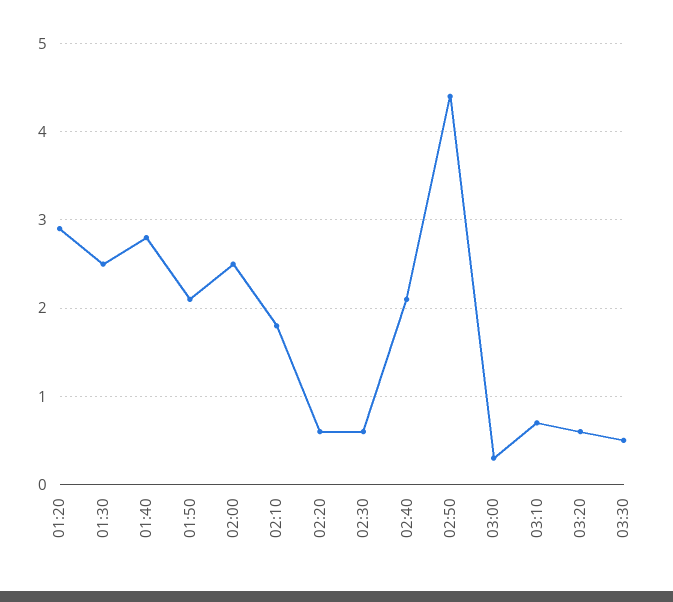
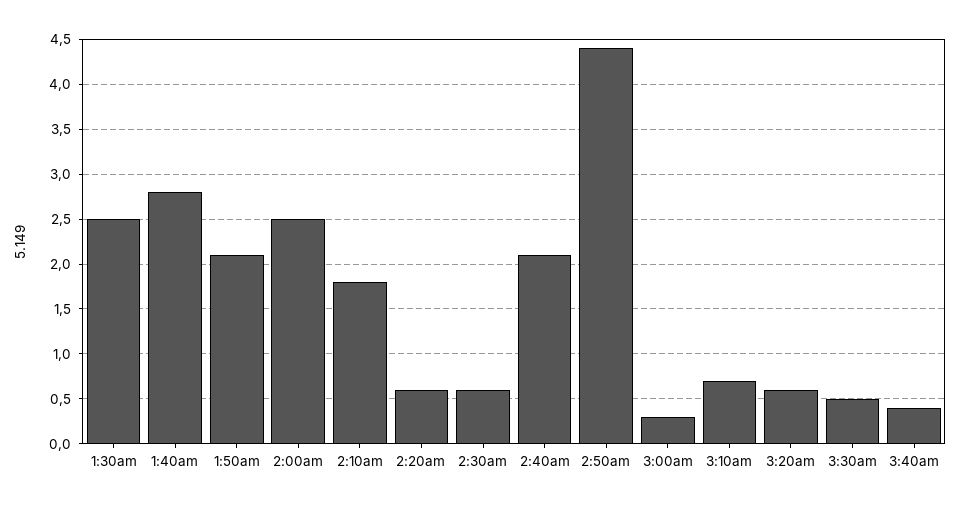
01:20: 2.9 -> none
3:40am: none -> 0.4

